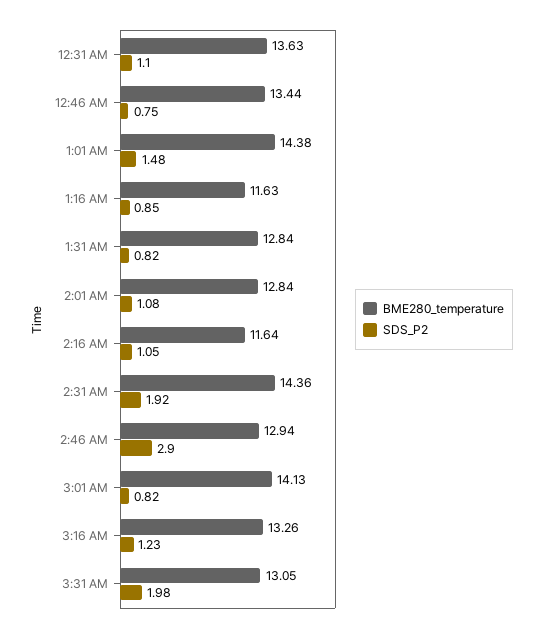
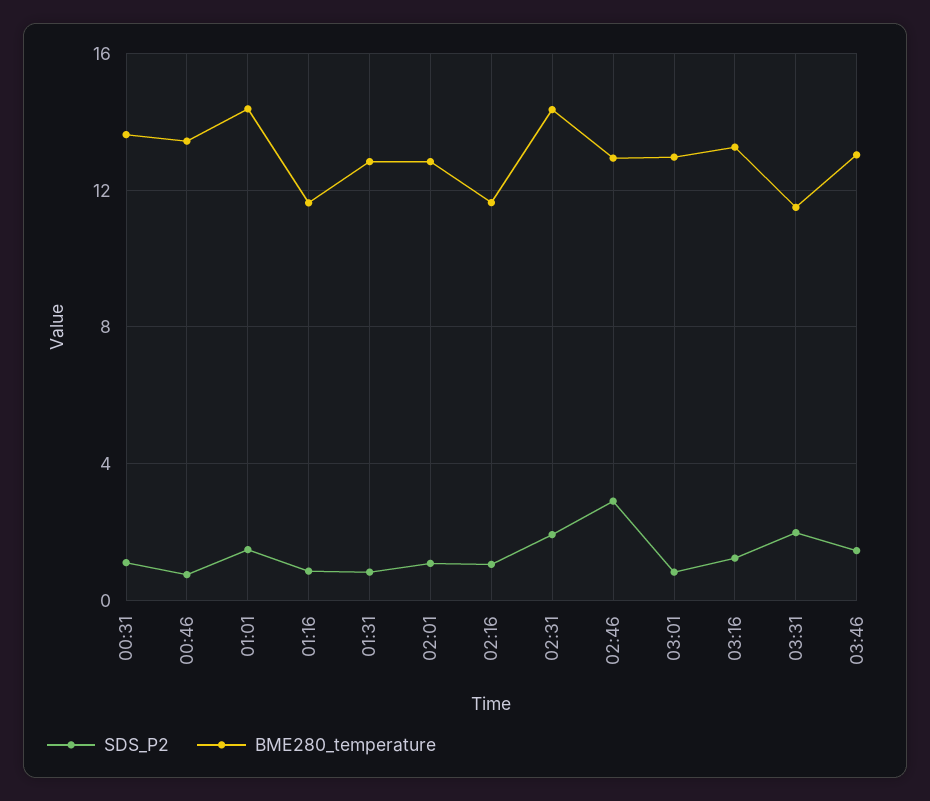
BME280_temperature, 3:01 AM: 14.13 -> 13
BME280_temperature, 3:31 AM: 13.05 -> 11.5
SDS_P2, 03:46: none -> 1.5
BME280_temperature, 03:46: none -> 13

